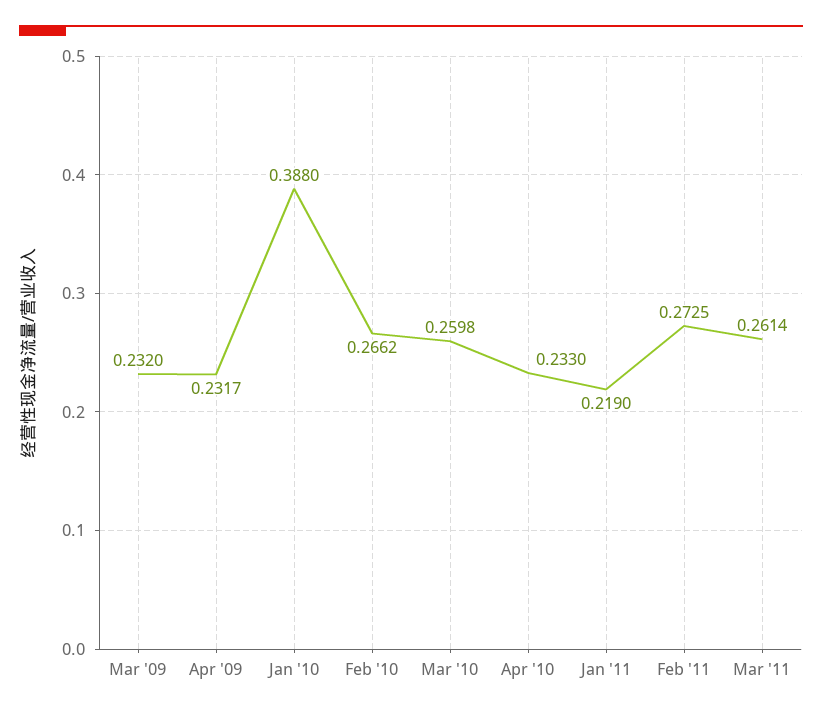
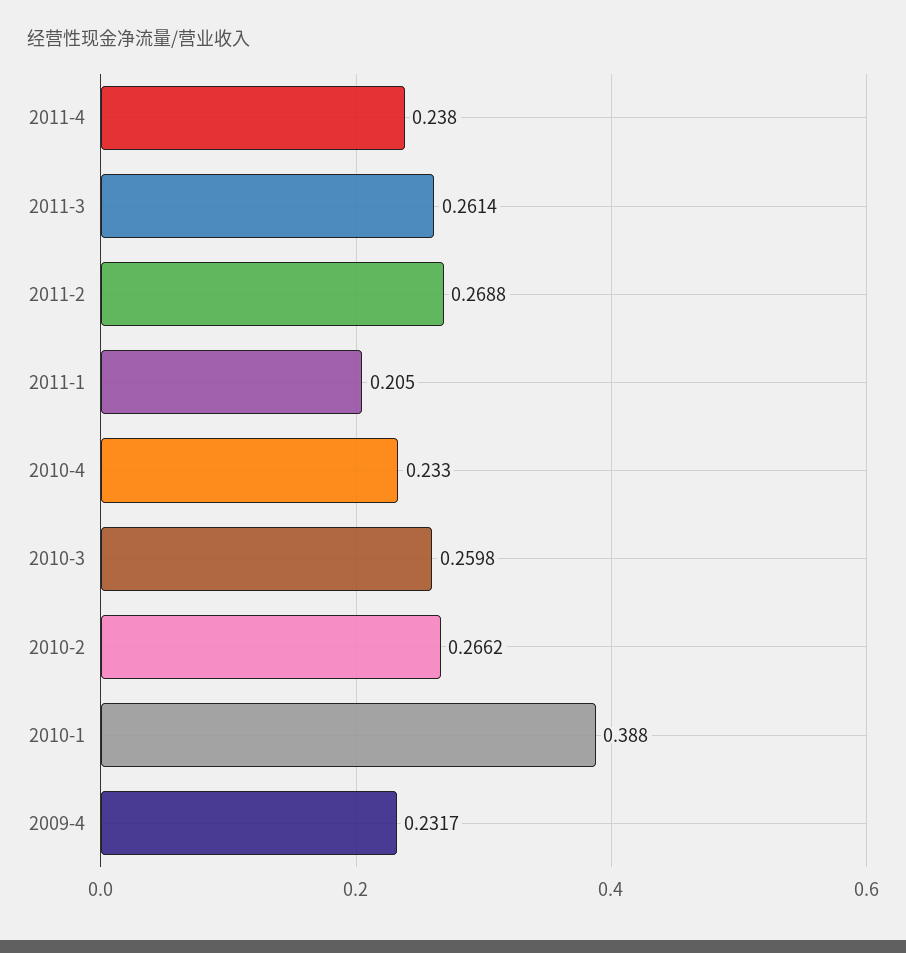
Mar '09: 0.232 -> none
Jan '11: 0.219 -> 0.205
Feb '11: 0.2725 -> 0.2688
2011-4: none -> 0.238

